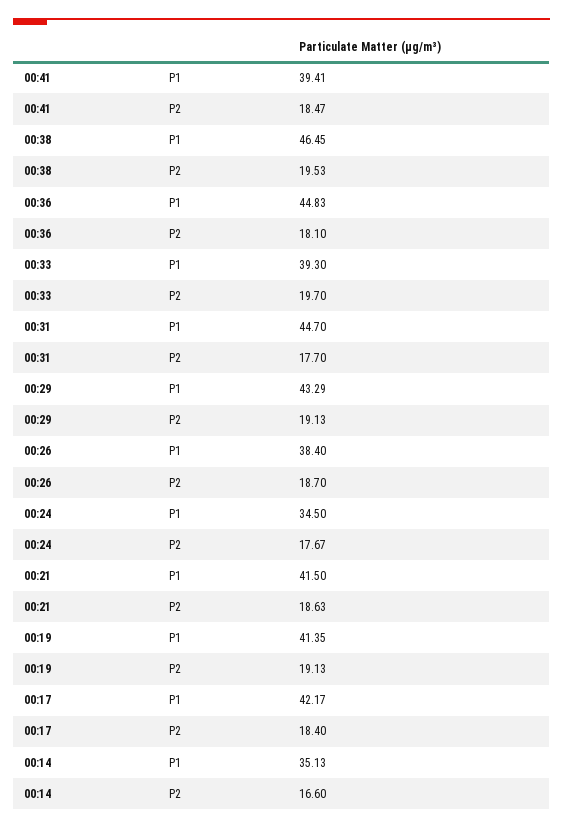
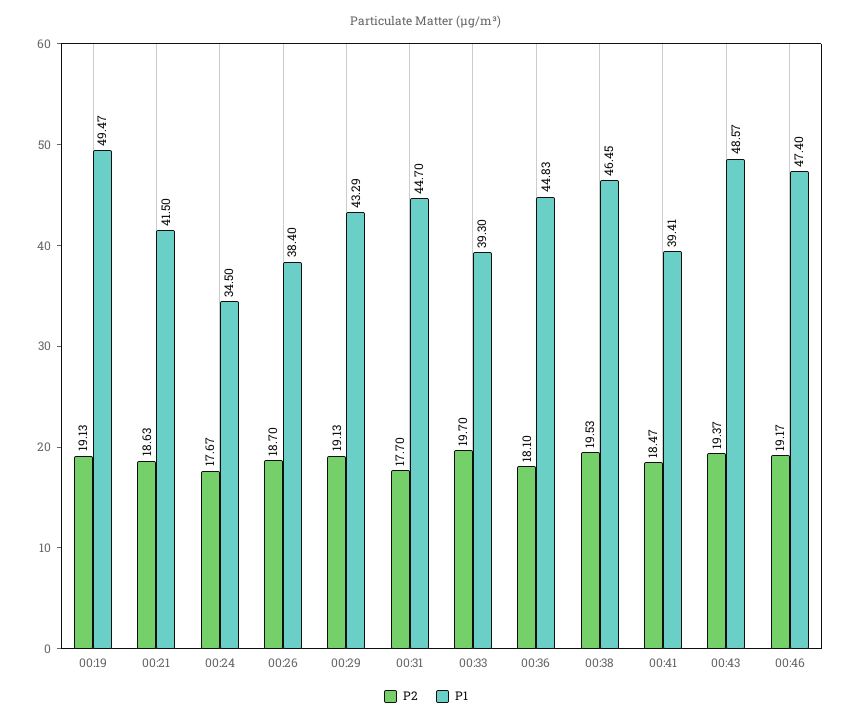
P1, 00:19: 41.35 -> 49.47
P1, 00:17: 42.17 -> none
P2, 00:17: 18.4 -> none
P1, 00:14: 35.13 -> none
P2, 00:14: 16.6 -> none
P2, 00:43: none -> 19.37
P1, 00:43: none -> 48.57
P2, 00:46: none -> 19.17
P1, 00:46: none -> 47.4

